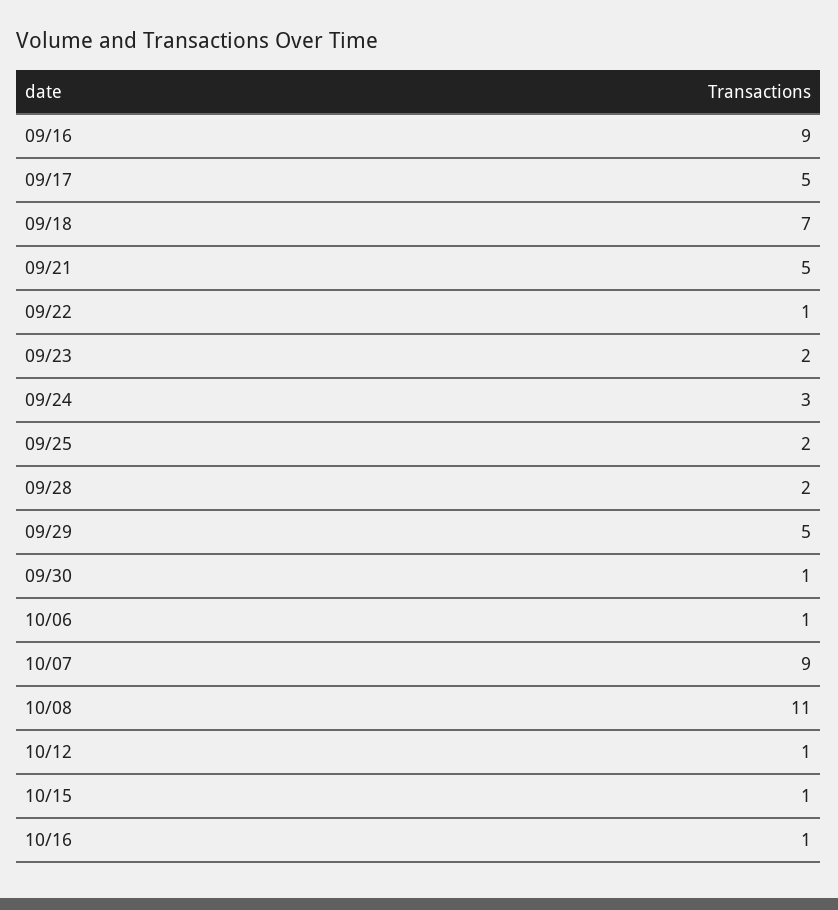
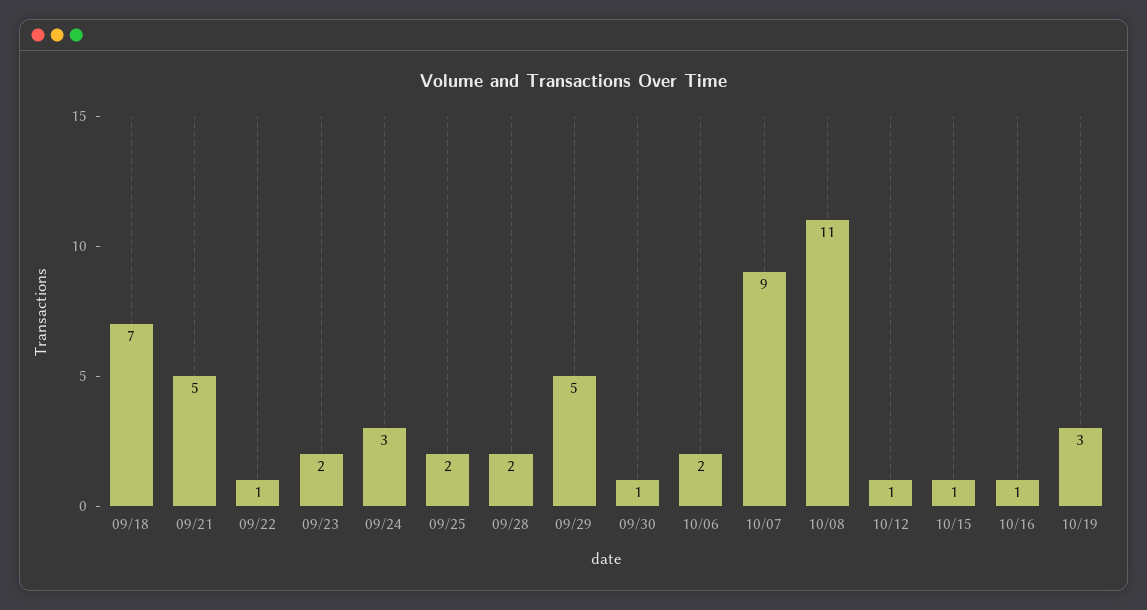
09/16: 9 -> none
09/17: 5 -> none
10/06: 1 -> 2
10/19: none -> 3

